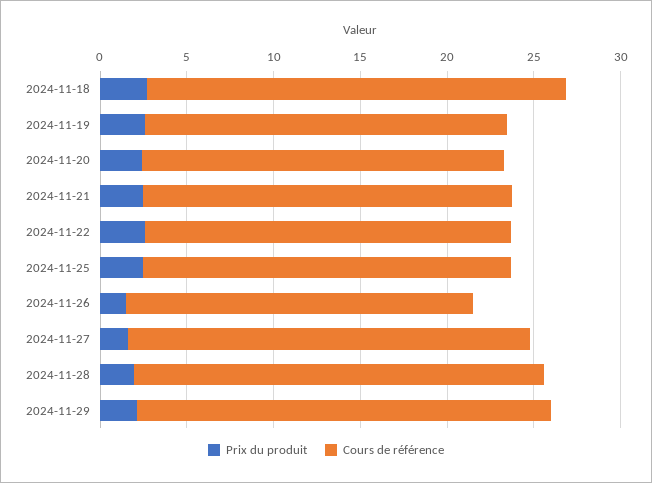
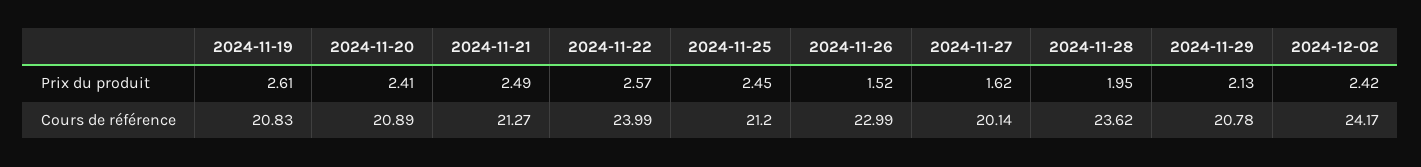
Prix du produit, 2024-11-18: 3 -> none
Cours de référence, 2024-11-18: 24 -> none
Cours de référence, 2024-11-22: 21 -> 23.99
Cours de référence, 2024-11-26: 20 -> 22.99
Cours de référence, 2024-11-27: 23 -> 20.14
Cours de référence, 2024-11-29: 24 -> 20.78
Prix du produit, 2024-12-02: none -> 2.42
Cours de référence, 2024-12-02: none -> 24.17

